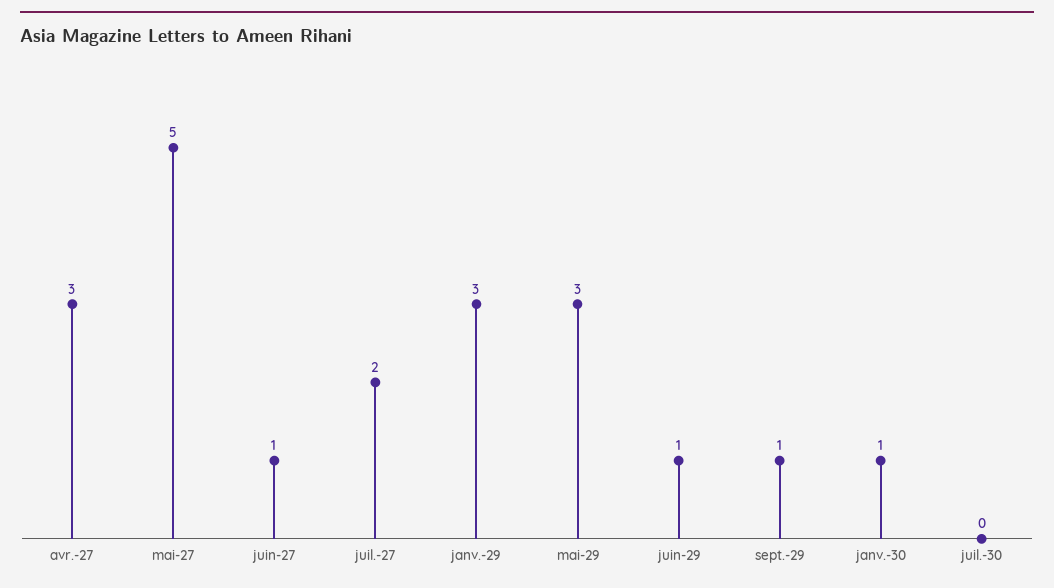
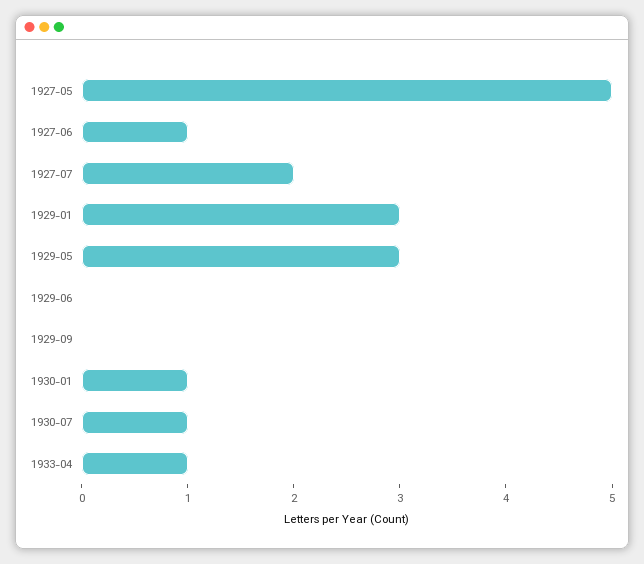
avr.-27: 3 -> none
juin-29: 1 -> 0
sept.-29: 1 -> 0
juil.-30: 0 -> 1
1933-04: none -> 1

